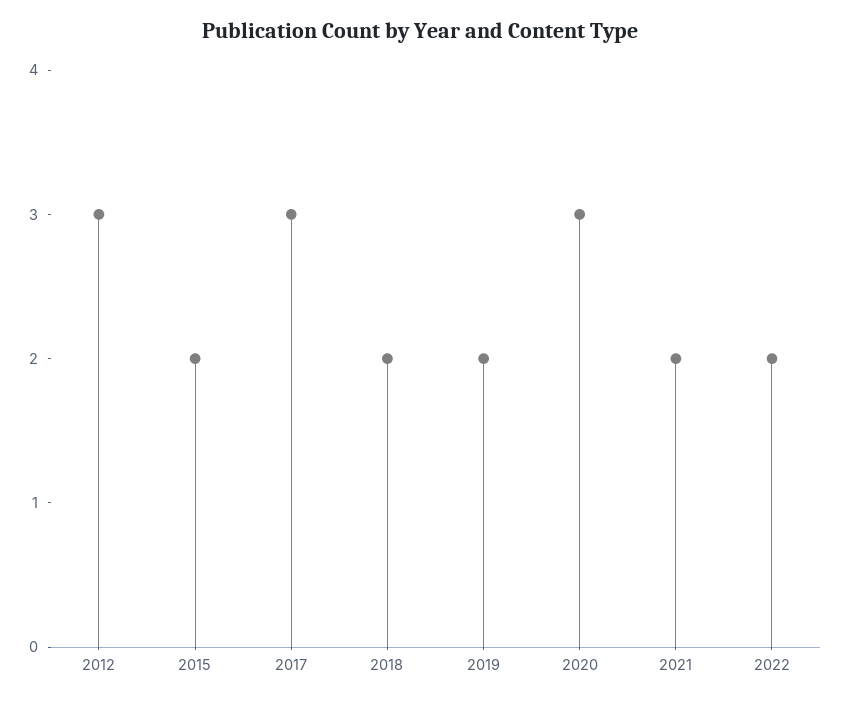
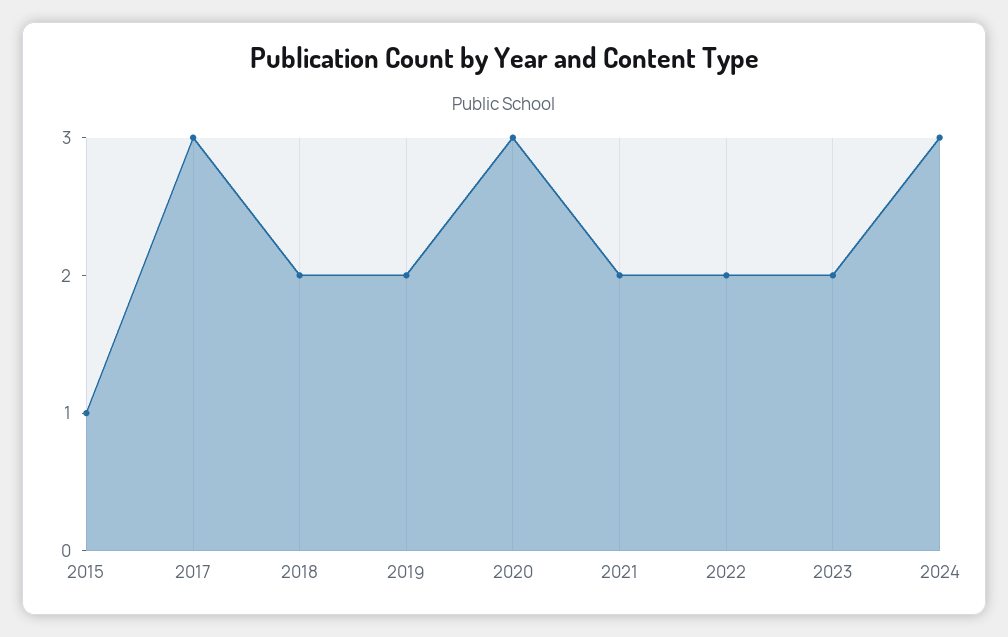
2012: 3 -> none
2015: 2 -> 1
2023: none -> 2
2024: none -> 3

